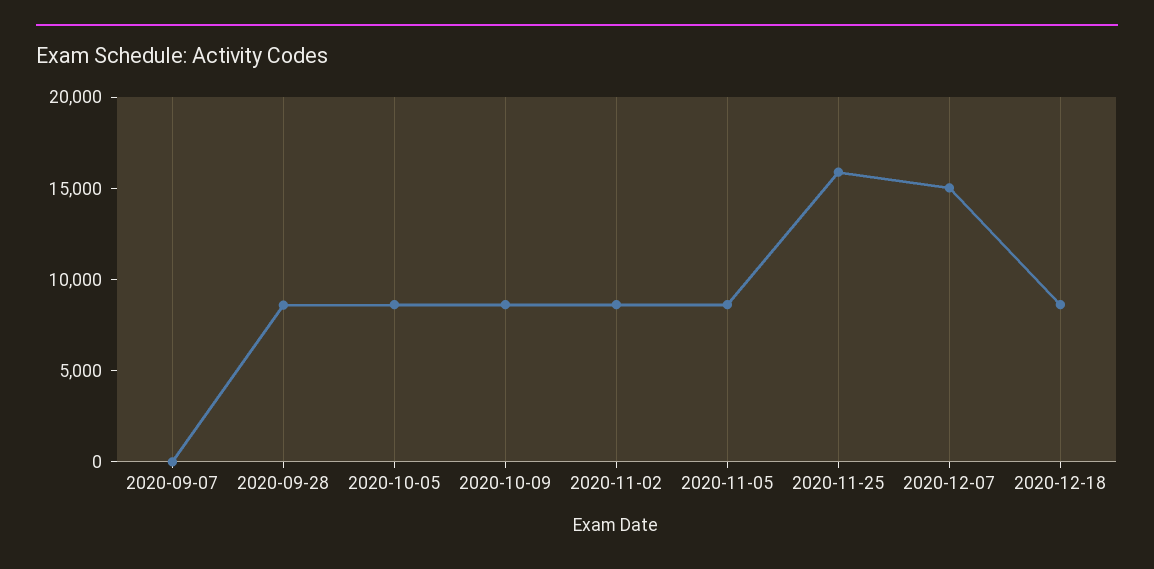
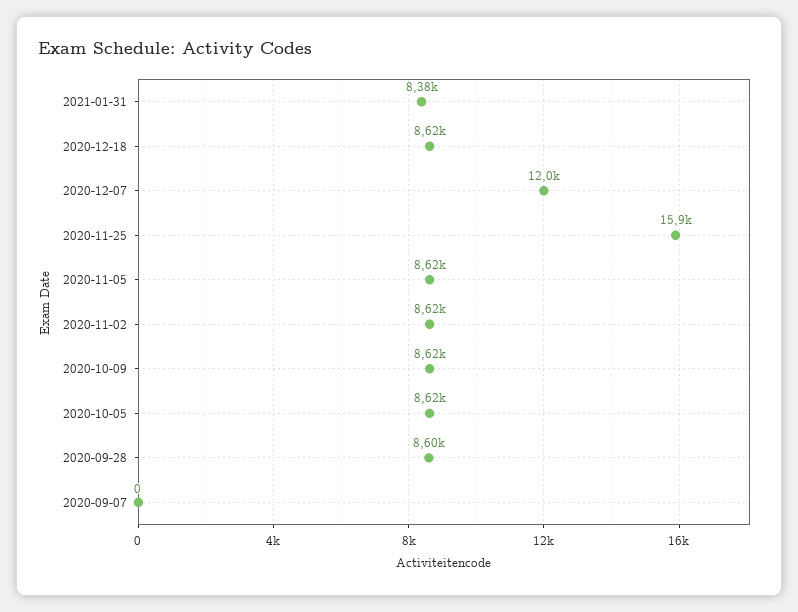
2020-12-07: 15000 -> 12000
2021-01-31: none -> 8380

